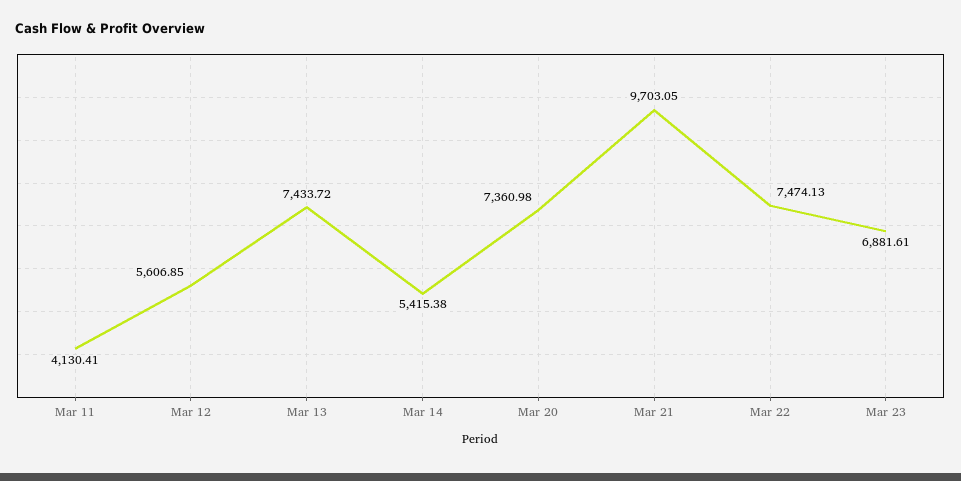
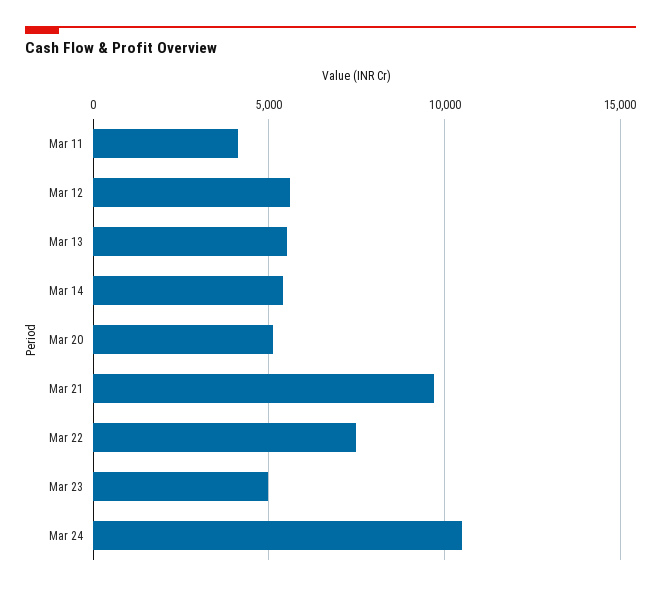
Mar 13: 7433.72 -> 5500
Mar 20: 7360.98 -> 5000
Mar 23: 6881.61 -> 5000
Mar 24: none -> 10500

